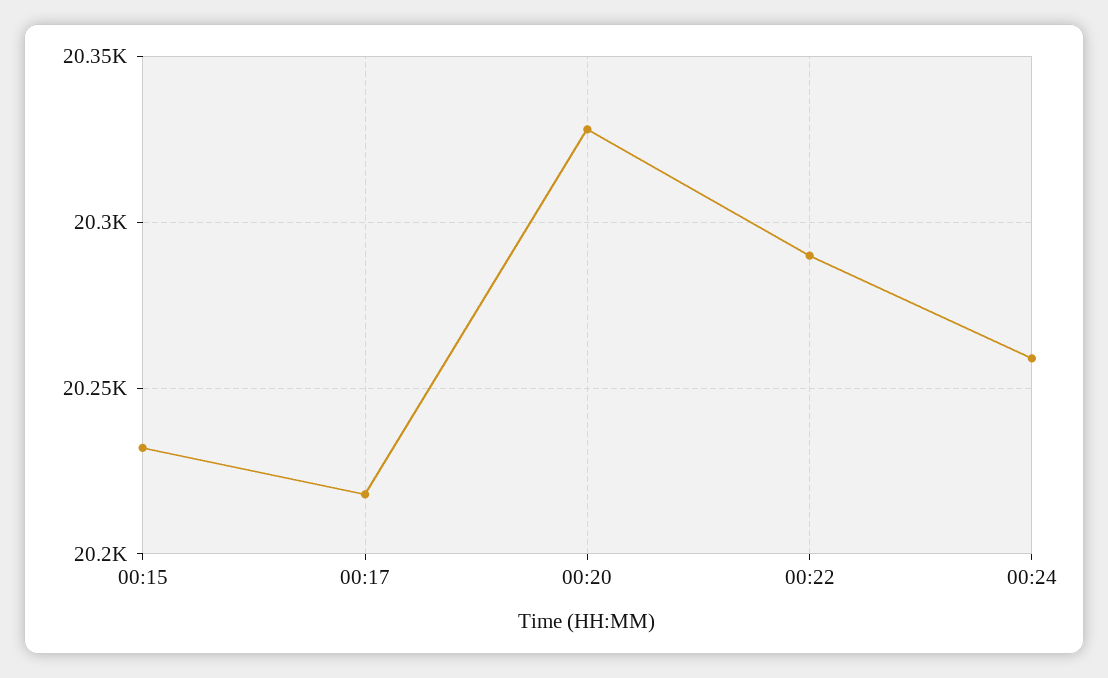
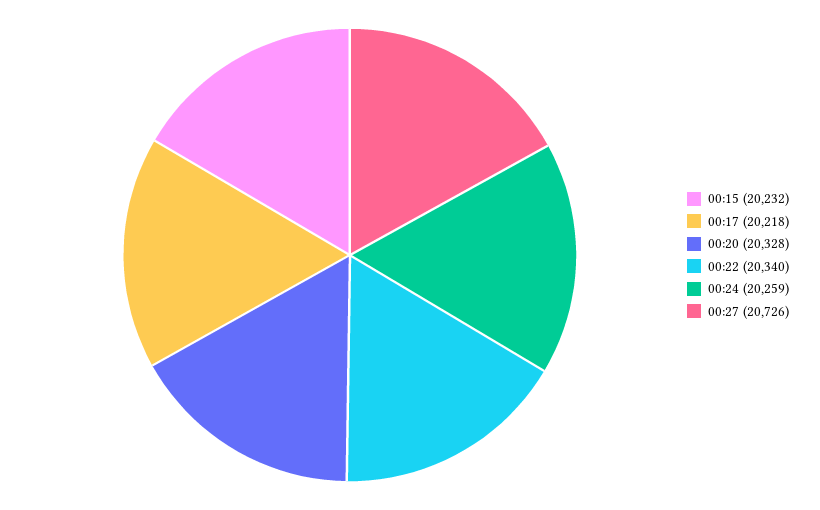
00:22: 20290 -> 20340
00:27: none -> 20726

